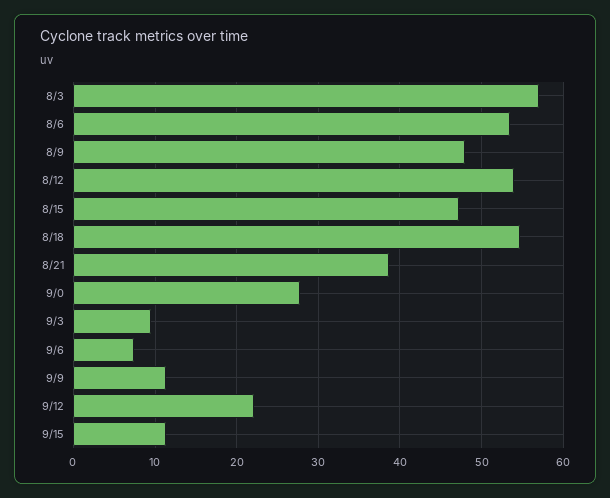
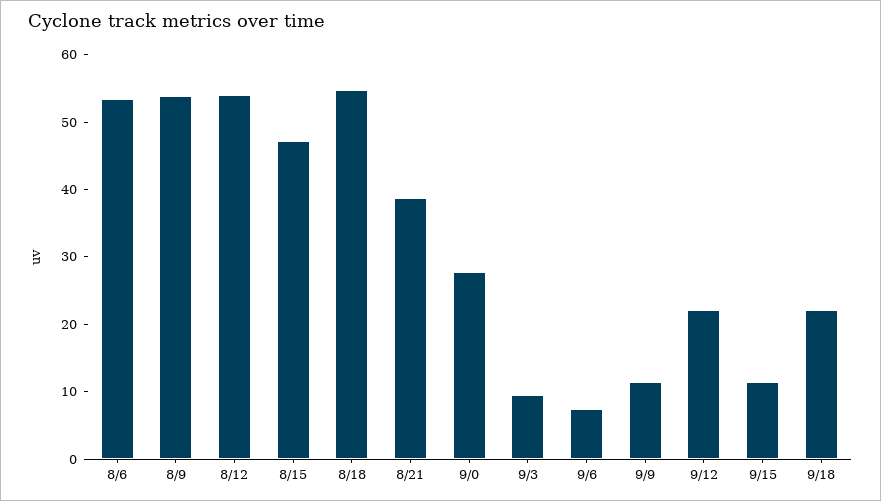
8/3: 57 -> none
8/9: 48 -> 54
9/18: none -> 22

